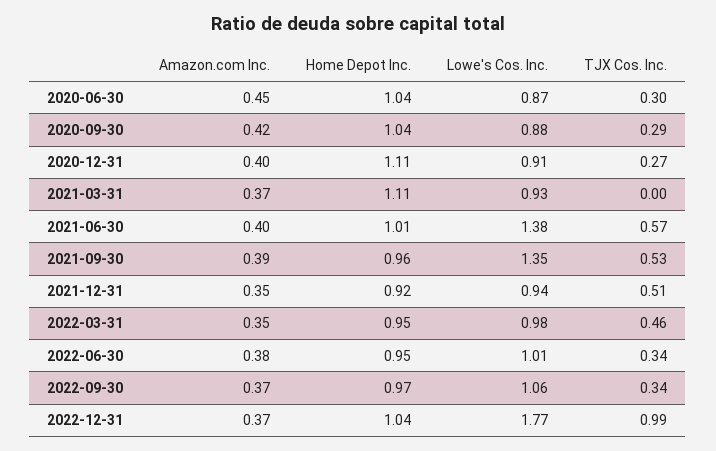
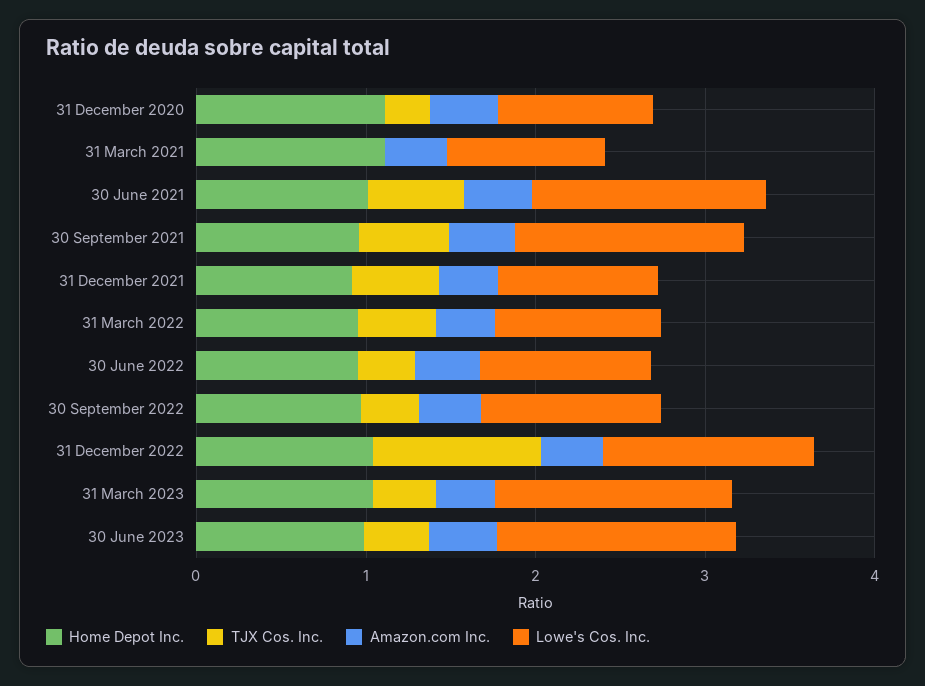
Amazon.com Inc., 2020-06-30: 0.45 -> none
Home Depot Inc., 2020-06-30: 1.04 -> none
Lowe's Cos. Inc., 2020-06-30: 0.87 -> none
TJX Cos. Inc., 2020-06-30: 0.3 -> none
Amazon.com Inc., 2020-09-30: 0.42 -> none
Home Depot Inc., 2020-09-30: 1.04 -> none
Lowe's Cos. Inc., 2020-09-30: 0.88 -> none
TJX Cos. Inc., 2020-09-30: 0.29 -> none
Lowe's Cos. Inc., 2022-12-31: 1.77 -> 1.2
Home Depot Inc., 31 March 2023: none -> 1
TJX Cos. Inc., 31 March 2023: none -> 0.4
Amazon.com Inc., 31 March 2023: none -> 0.4
Lowe's Cos. Inc., 31 March 2023: none -> 1.4
Home Depot Inc., 30 June 2023: none -> 1
TJX Cos. Inc., 30 June 2023: none -> 0.4
Amazon.com Inc., 30 June 2023: none -> 0.4
Lowe's Cos. Inc., 30 June 2023: none -> 1.4

